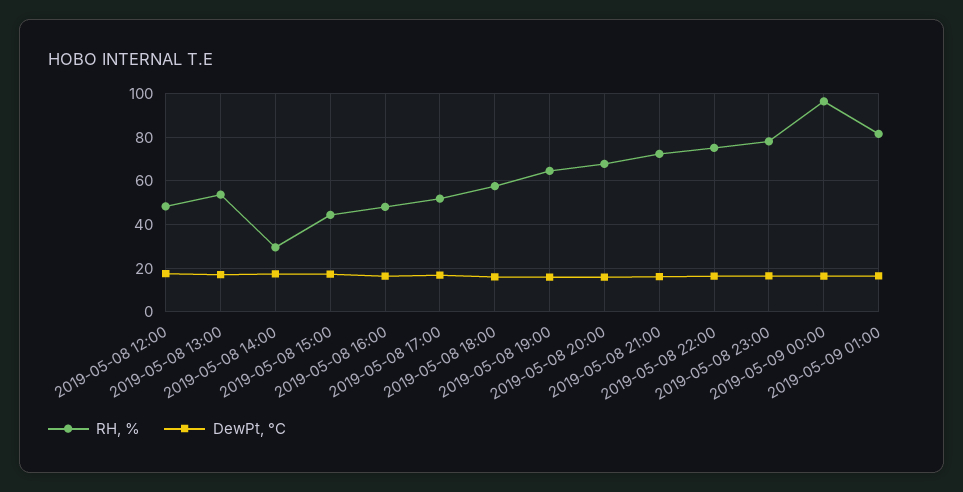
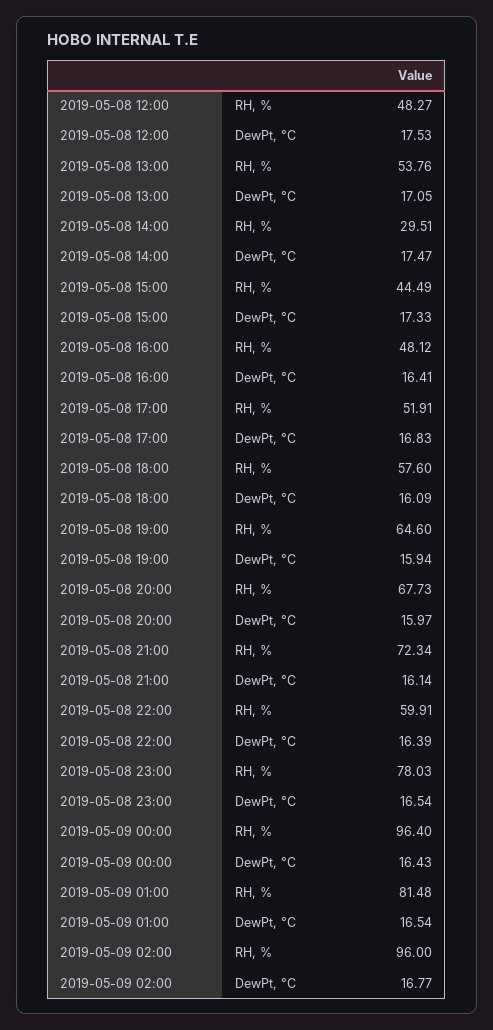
RH, %, 2019-05-08 22:00: 75 -> 59.91
RH, %, 2019-05-09 02:00: none -> 96
DewPt, °C, 2019-05-09 02:00: none -> 16.77

